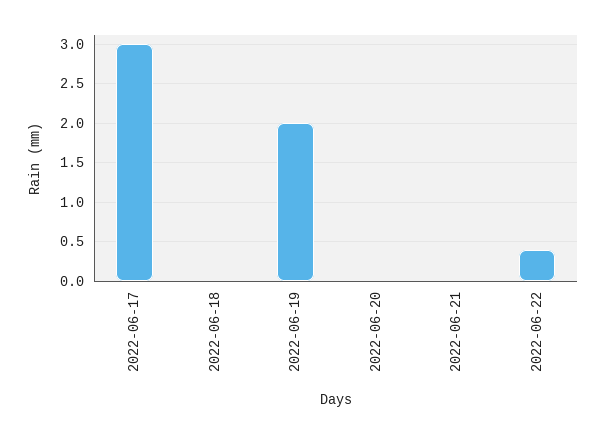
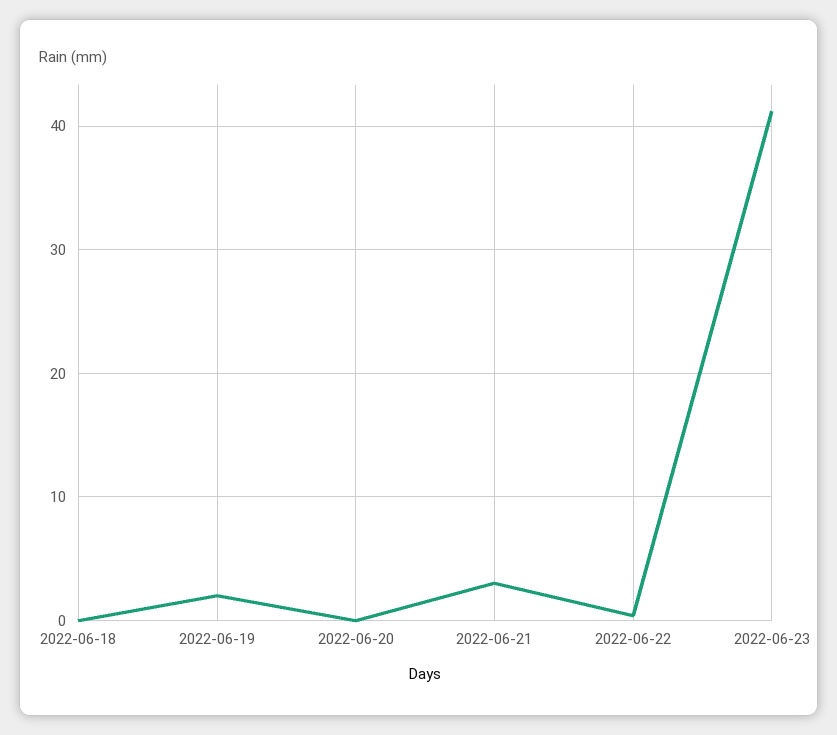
2022-06-17: 3 -> none
2022-06-21: 0 -> 3
2022-06-23: none -> 41

